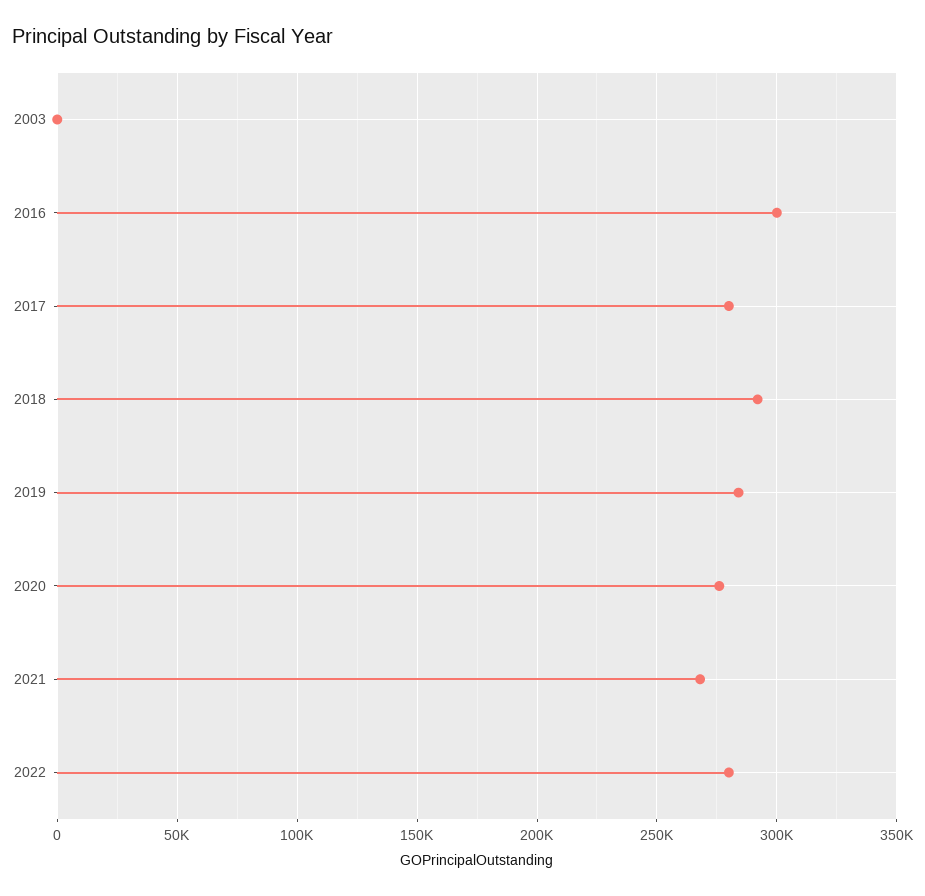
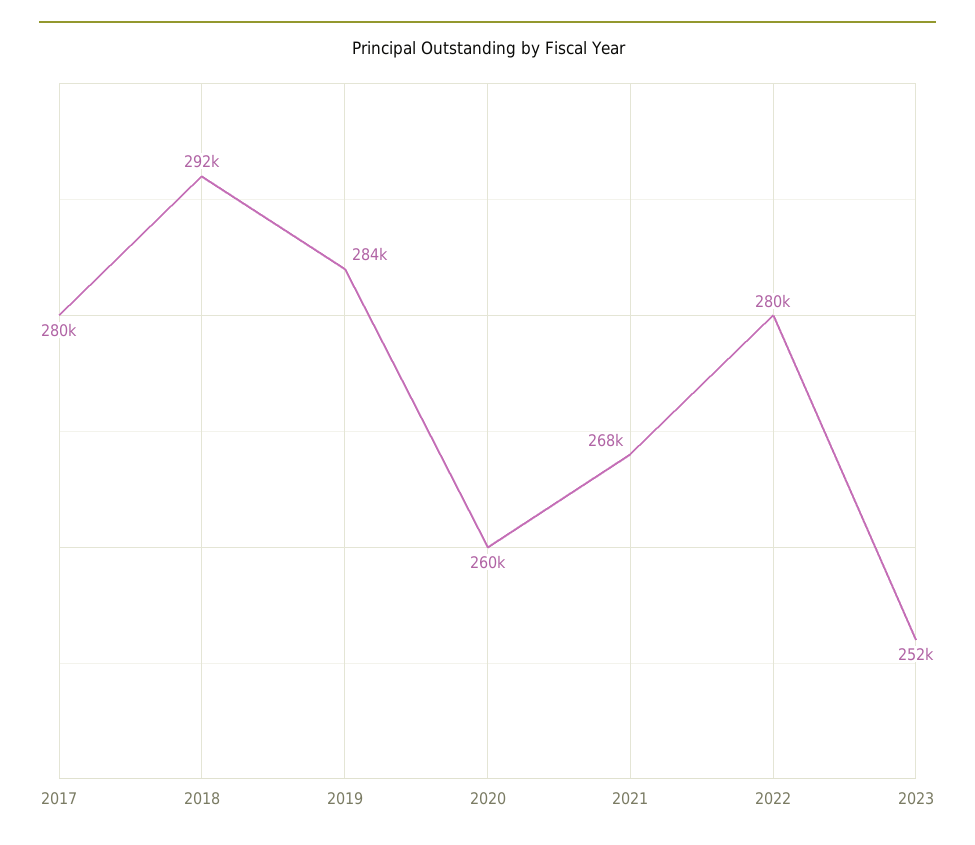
2003: 0 -> none
2016: 300000 -> none
2020: 275000 -> 260000
2023: none -> 252000

